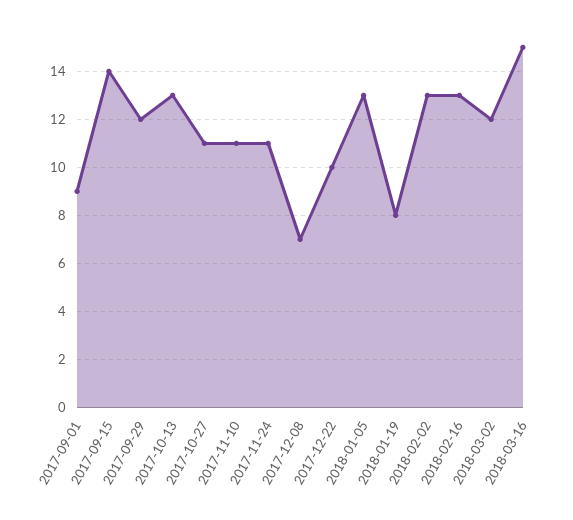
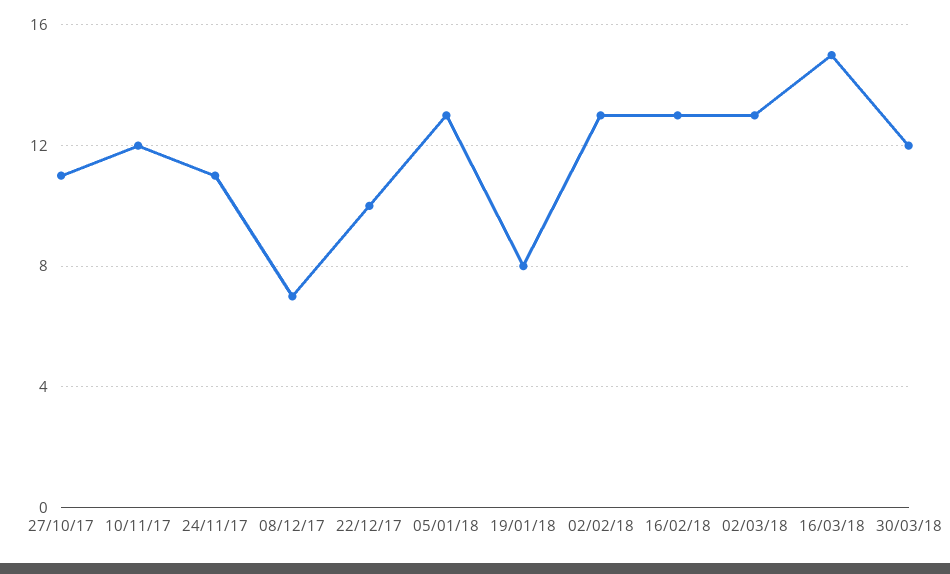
2017-09-01: 9 -> none
2017-09-15: 14 -> none
2017-09-29: 12 -> none
2017-10-13: 13 -> none
2017-11-10: 11 -> 12
2018-03-02: 12 -> 13
30/03/18: none -> 12

